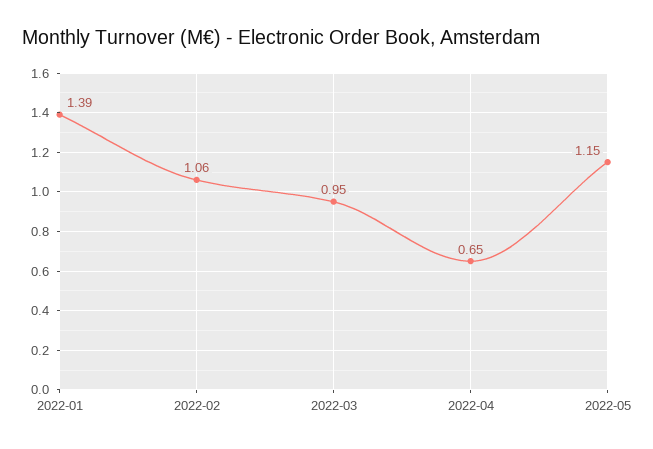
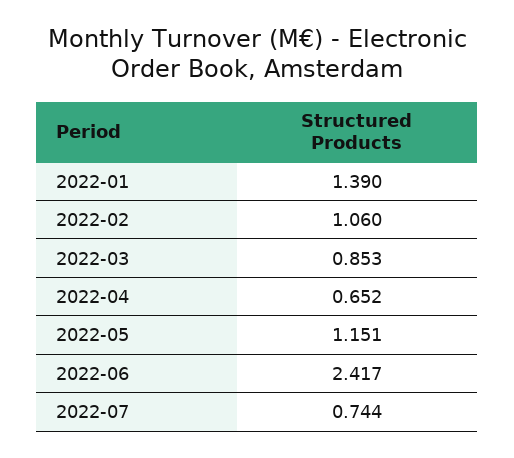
2022-03: 0.95 -> 0.853
2022-06: none -> 2.417
2022-07: none -> 0.744

